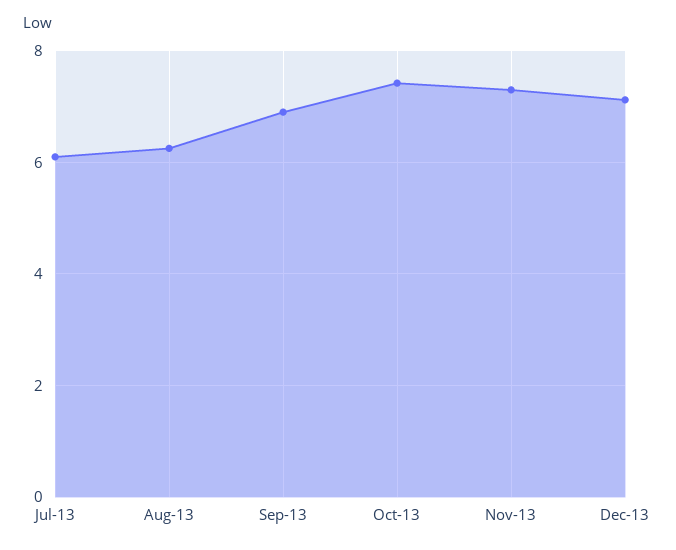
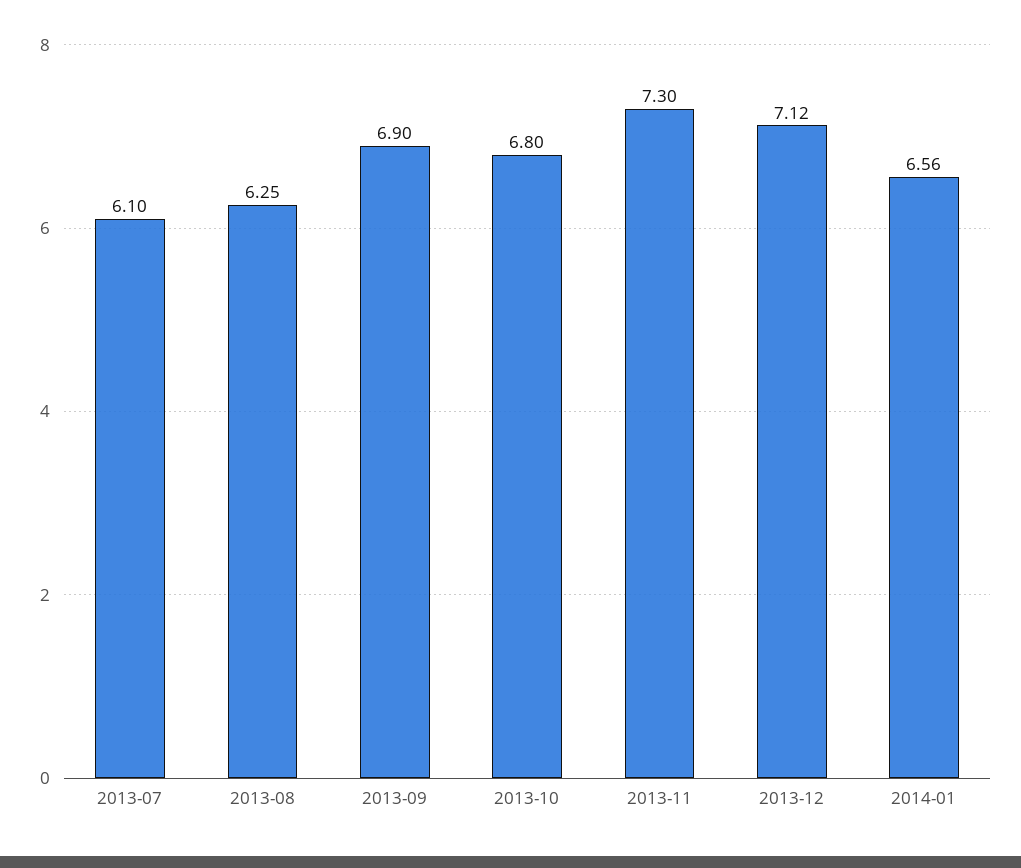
Oct-13: 7.4 -> 6.8
2014-01: none -> 6.56

